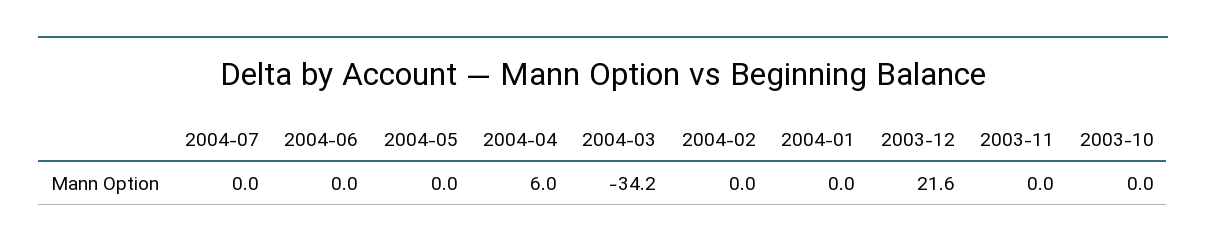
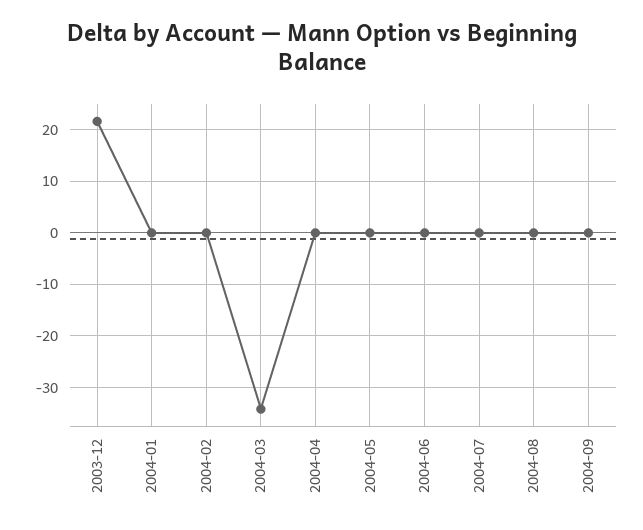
2004-04: 6 -> 0
2003-11: 0 -> none
2003-10: 0 -> none
2004-08: none -> 0
2004-09: none -> 0

